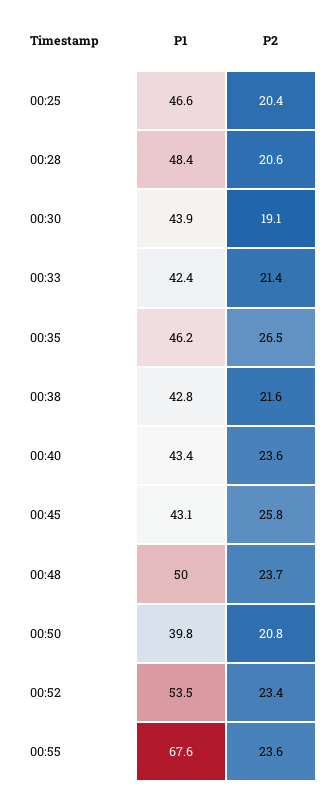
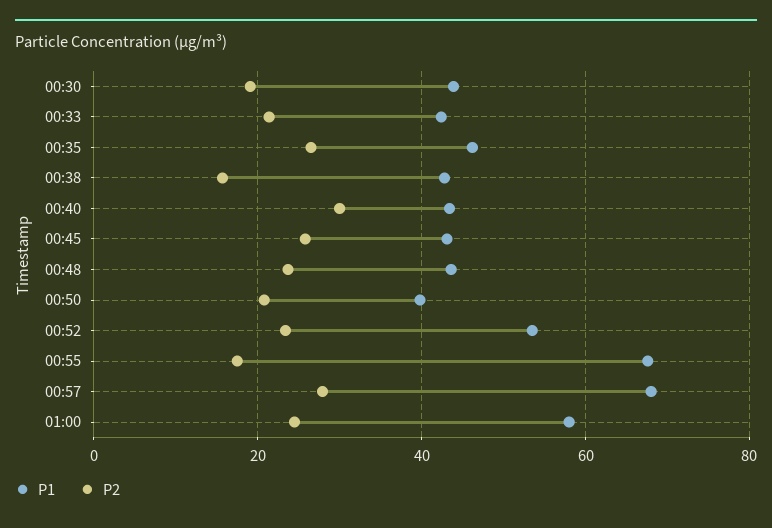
P1, 00:25: 46.6 -> none
P2, 00:25: 20.4 -> none
P1, 00:28: 48.4 -> none
P2, 00:28: 20.6 -> none
P2, 00:38: 21.6 -> 16
P2, 00:40: 23.6 -> 30
P1, 00:48: 50 -> 44
P2, 00:55: 23.6 -> 18
P1, 00:57: none -> 68
P2, 00:57: none -> 28
P1, 01:00: none -> 58
P2, 01:00: none -> 24

